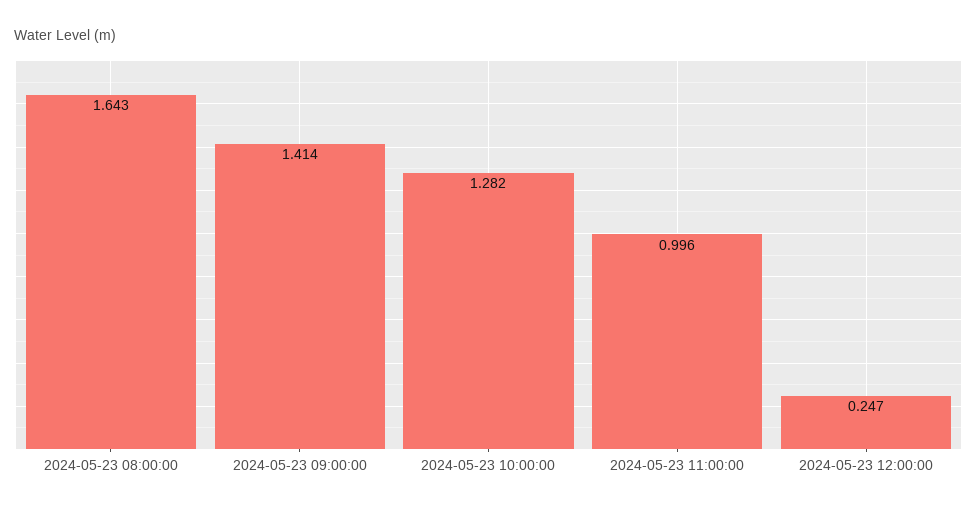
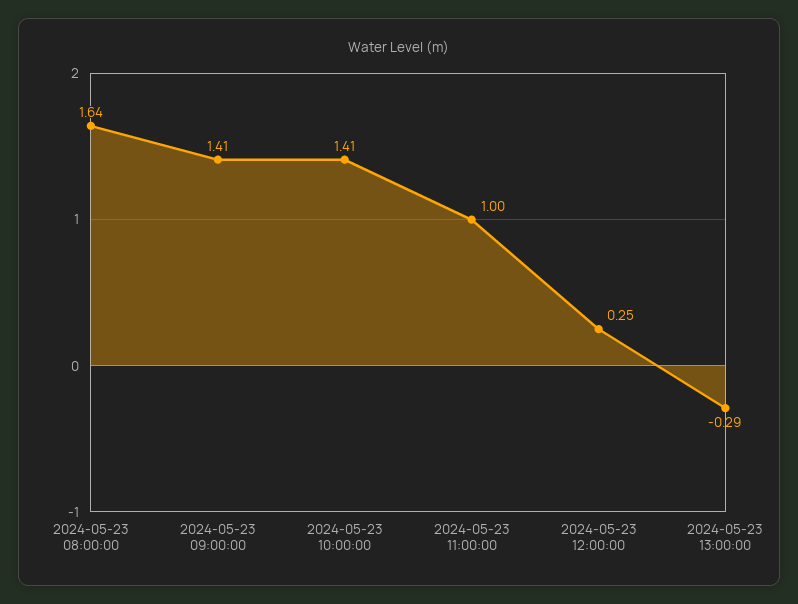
2024-05-23 10:00:00: 1.282 -> 1.41
2024-05-23 13:00:00: none -> -0.29

